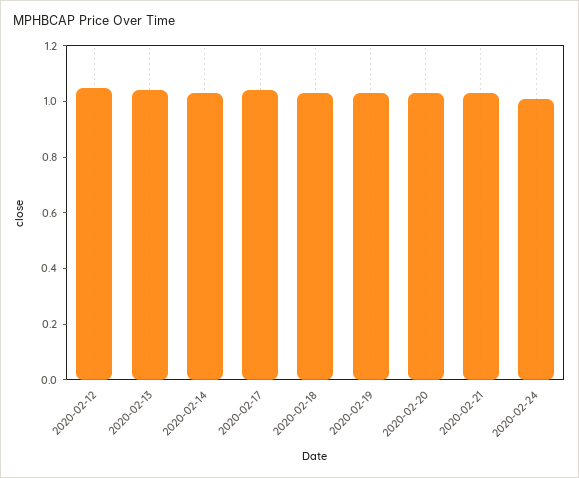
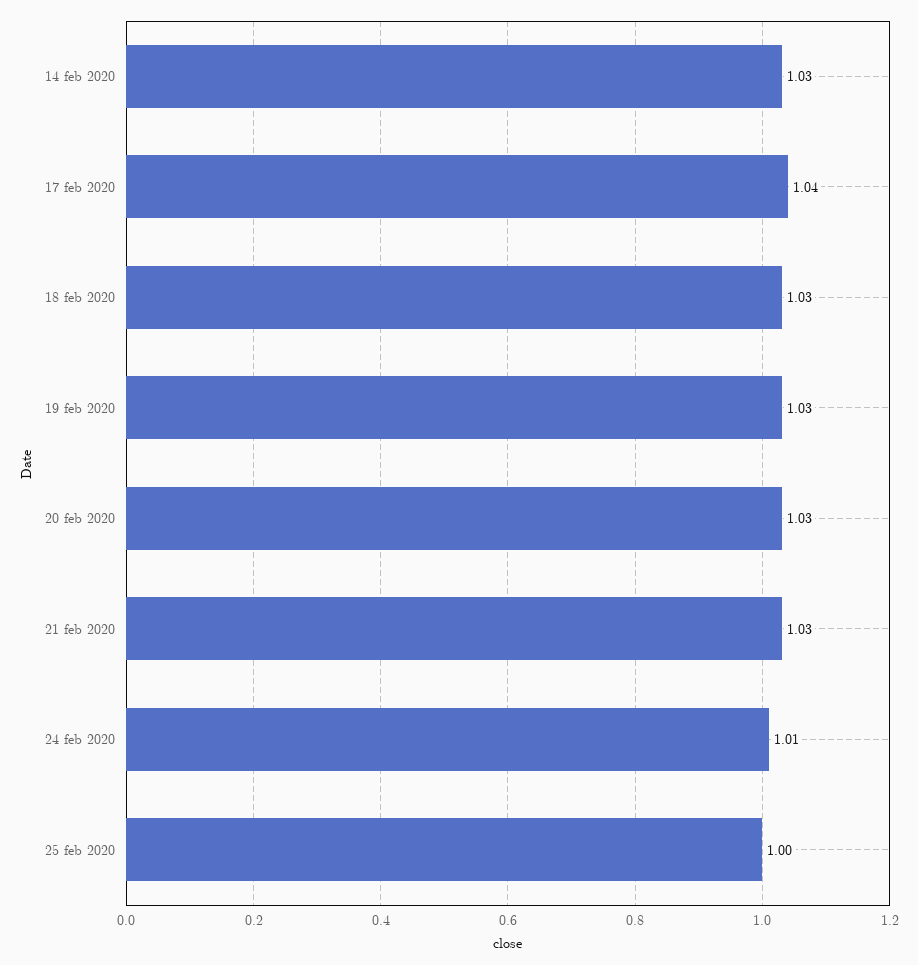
2020-02-12: 1.05 -> none
2020-02-13: 1.05 -> none
25 feb 2020: none -> 1

